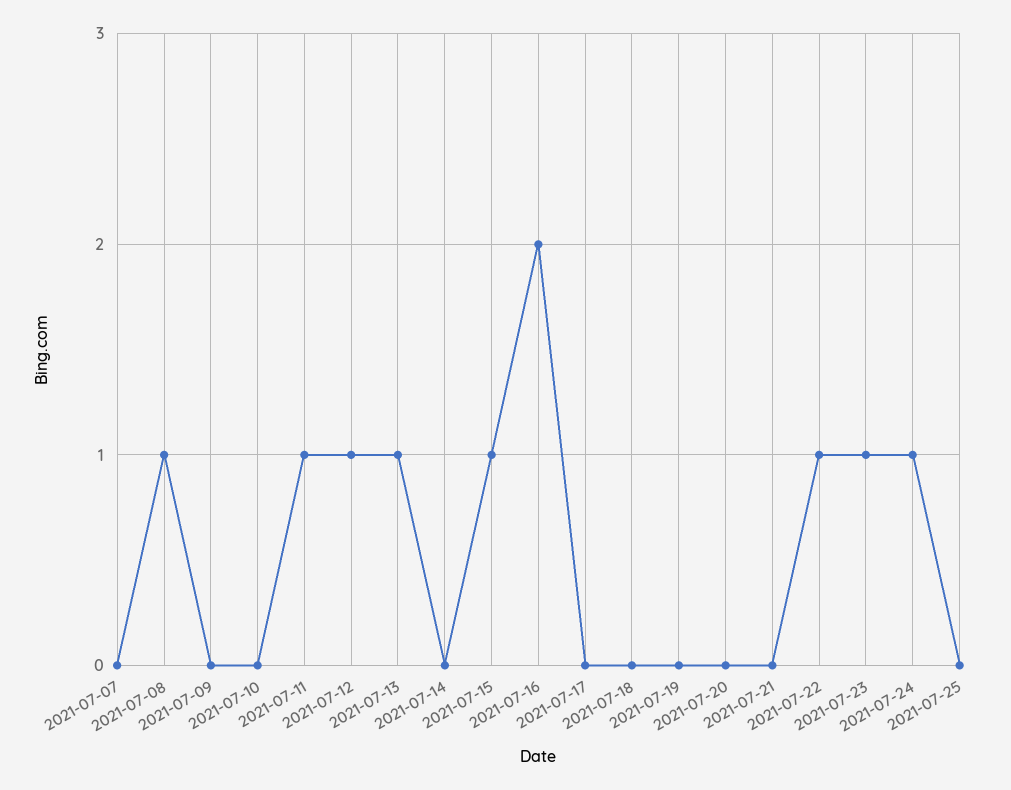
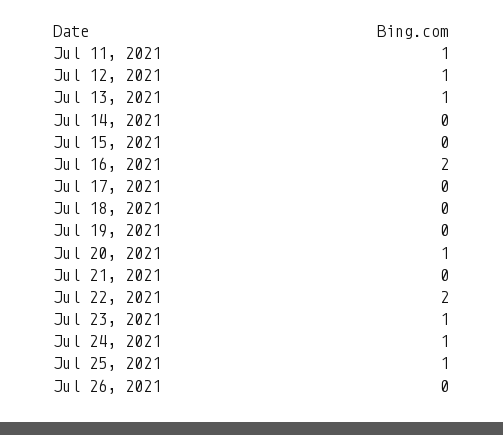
2021-07-07: 0 -> none
2021-07-08: 1 -> none
2021-07-09: 0 -> none
2021-07-10: 0 -> none
2021-07-15: 1 -> 0
2021-07-20: 0 -> 1
2021-07-22: 1 -> 2
2021-07-25: 0 -> 1
Jul 26, 2021: none -> 0

